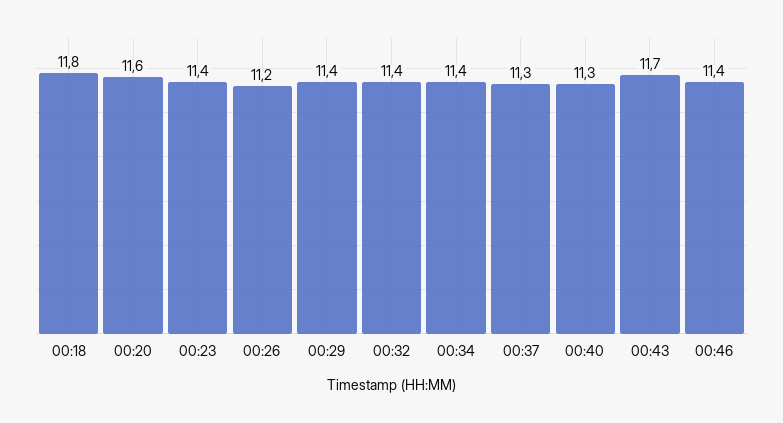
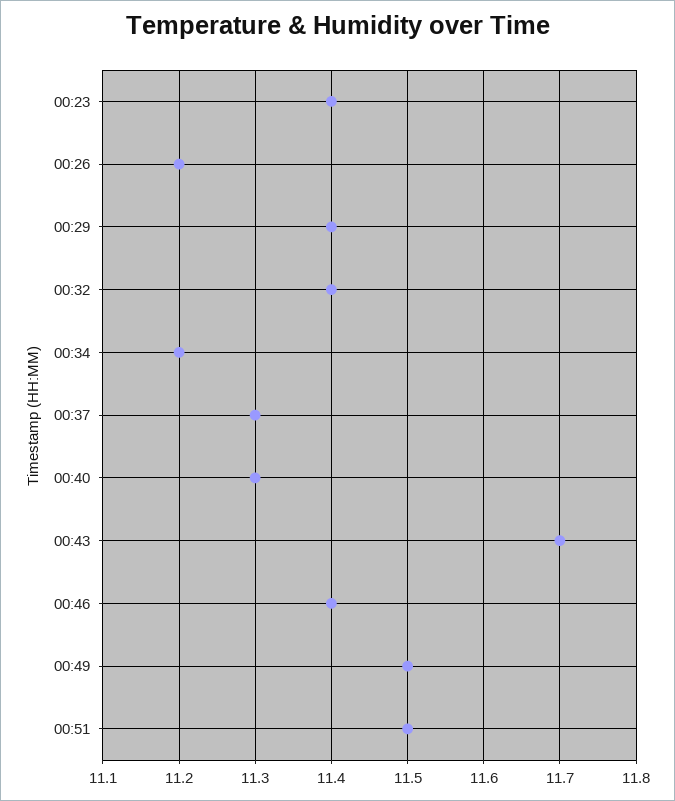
00:18: 11.8 -> none
00:20: 11.6 -> none
00:34: 11.4 -> 11.2
00:49: none -> 11.5
00:51: none -> 11.5

